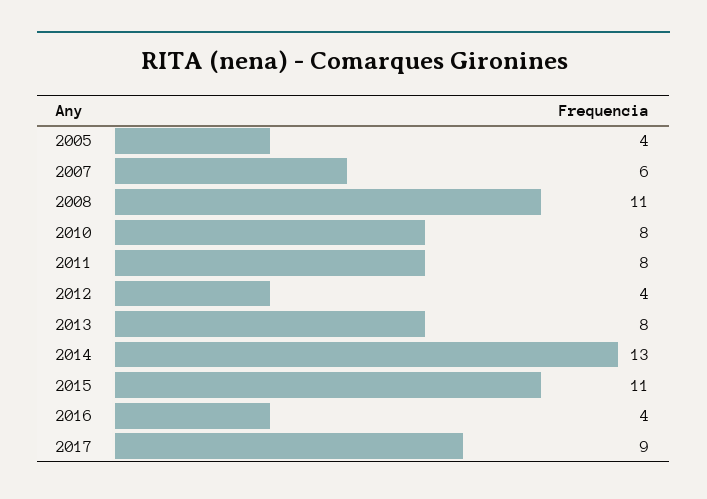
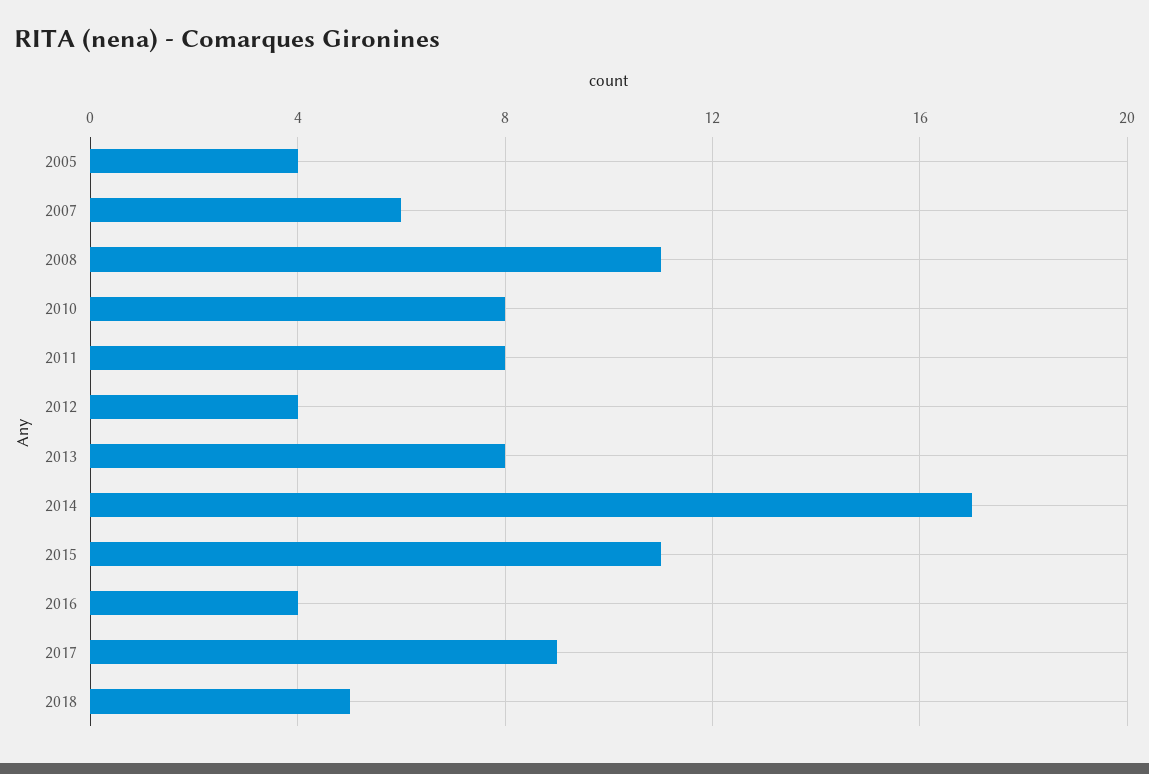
2014: 13 -> 17
2018: none -> 5

